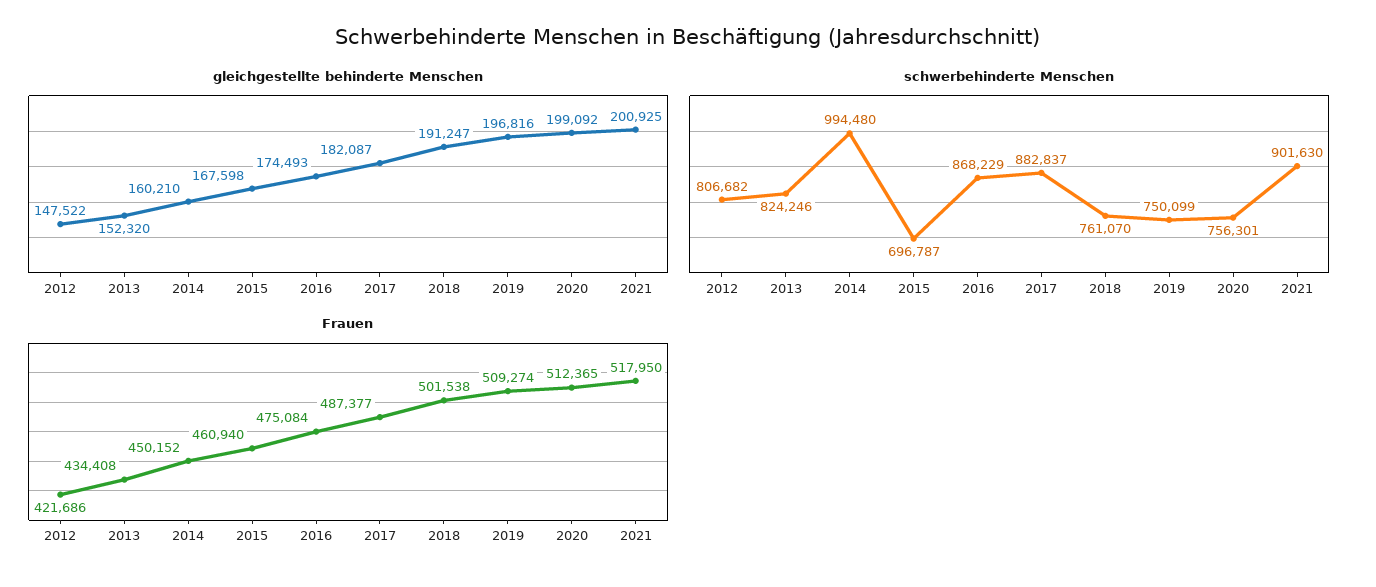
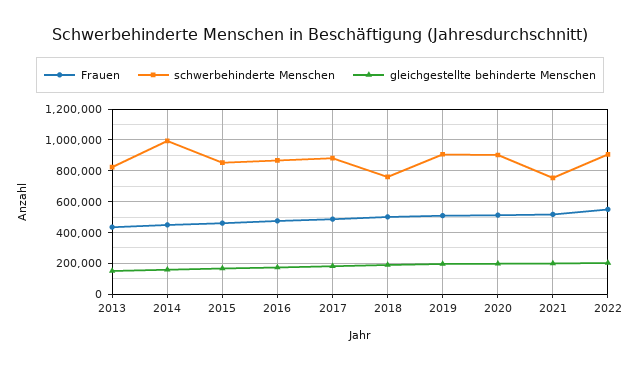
gleichgestellte behinderte Menschen, 2012: 147522 -> none
schwerbehinderte Menschen, 2012: 806682 -> none
schwerbehinderte Menschen, 2015: 696787 -> 850000
schwerbehinderte Menschen, 2019: 750099 -> 900000
schwerbehinderte Menschen, 2020: 756301 -> 900000
schwerbehinderte Menschen, 2021: 901630 -> 750000
Frauen, 2012: 421686 -> none
Frauen, 2022: none -> 550000
schwerbehinderte Menschen, 2022: none -> 900000
gleichgestellte behinderte Menschen, 2022: none -> 200000

